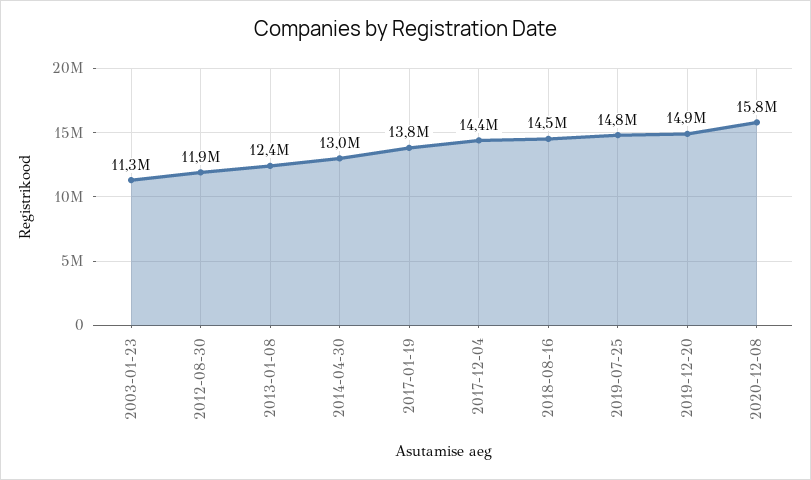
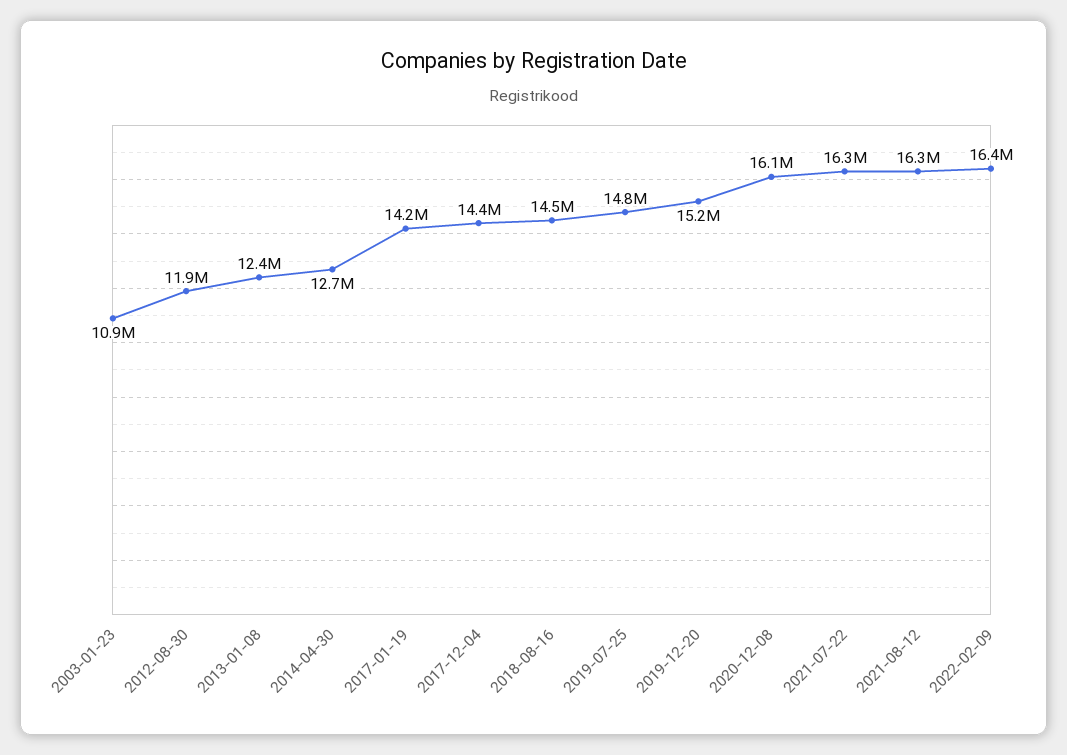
2003-01-23: 11300000 -> 10900000
2014-04-30: 13000000 -> 12700000
2017-01-19: 13800000 -> 14200000
2019-12-20: 14900000 -> 15200000
2020-12-08: 15800000 -> 16100000
2021-07-22: none -> 16300000
2021-08-12: none -> 16300000
2022-02-09: none -> 16400000

